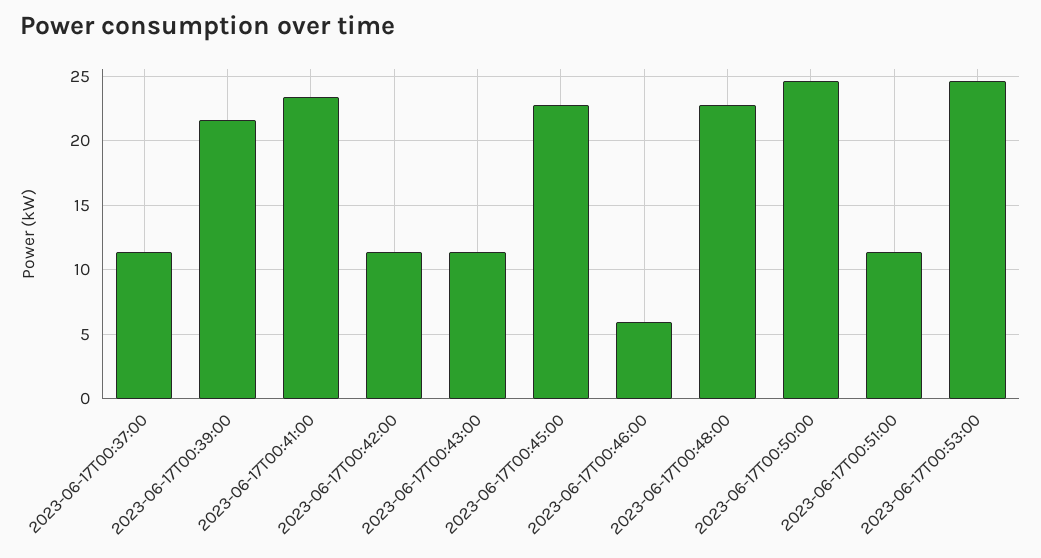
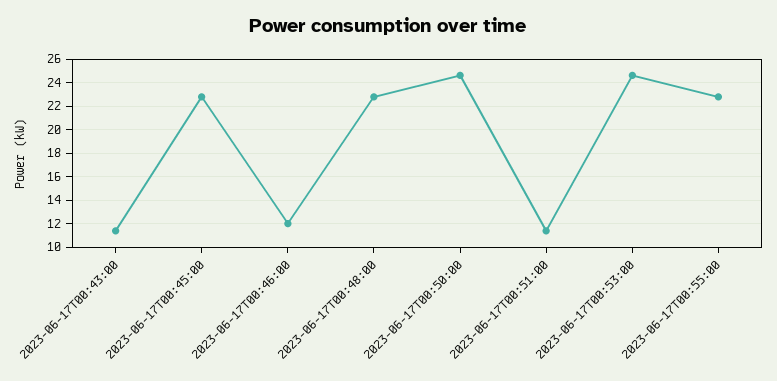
2023-06-17T00:37:00: 11.5 -> none
2023-06-17T00:39:00: 21.5 -> none
2023-06-17T00:41:00: 23.5 -> none
2023-06-17T00:42:00: 11.5 -> none
2023-06-17T00:46:00: 6 -> 12
2023-06-17T00:55:00: none -> 23

